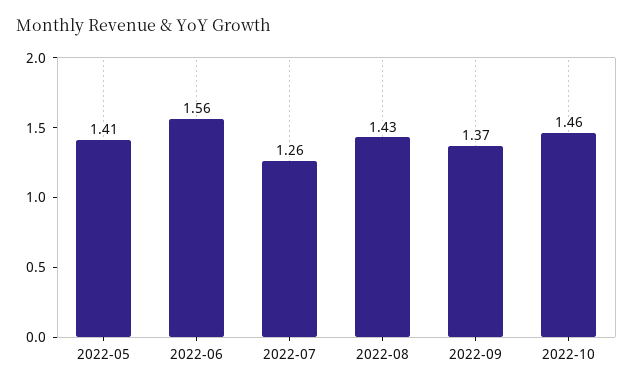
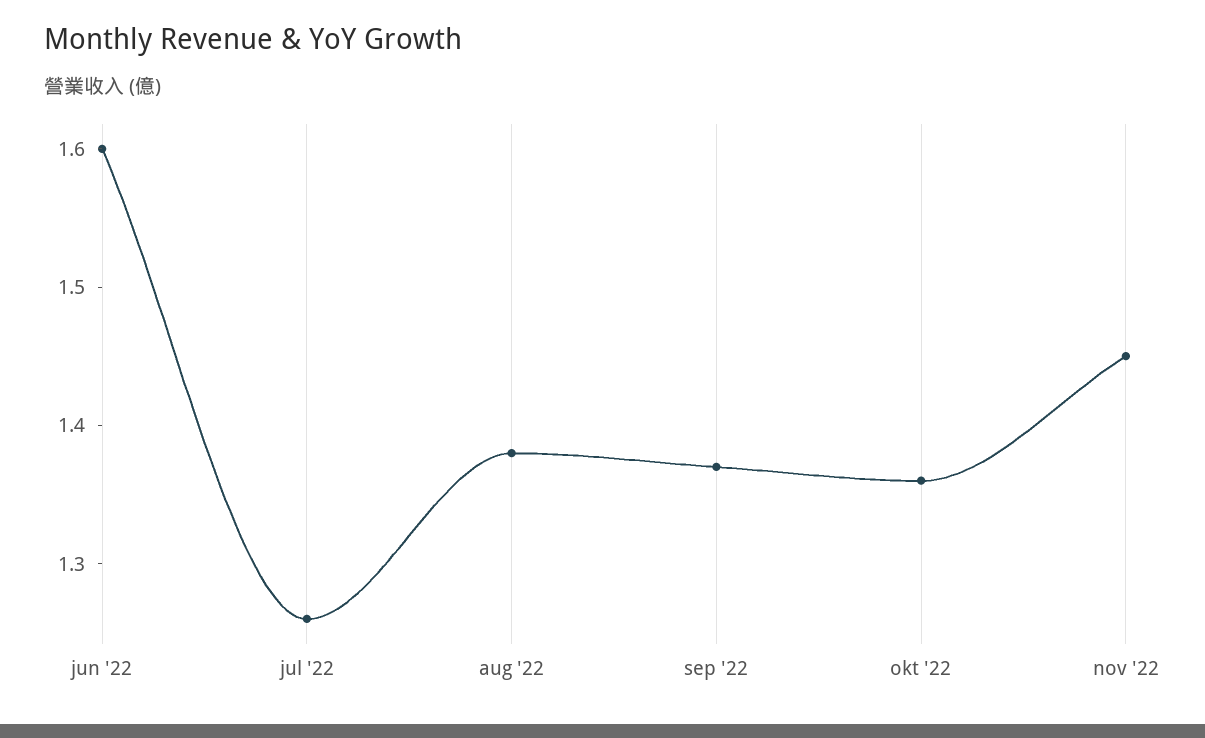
2022-05: 1.41 -> none
2022-06: 1.56 -> 1.6
2022-08: 1.43 -> 1.38
2022-10: 1.46 -> 1.36
nov '22: none -> 1.45

